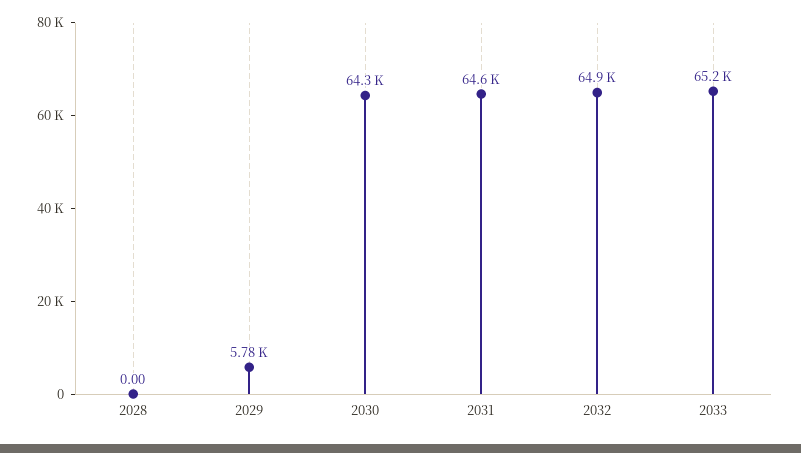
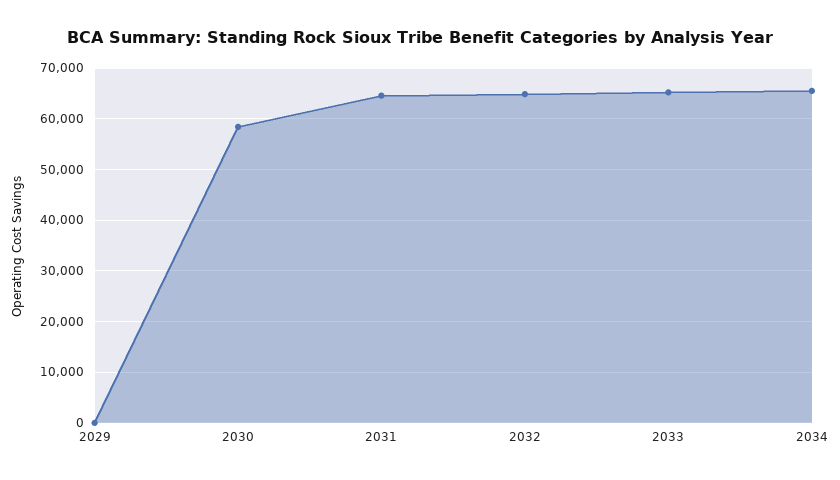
2028: 0 -> none
2029: 5780 -> 0
2030: 64300 -> 58000
2034: none -> 66000

